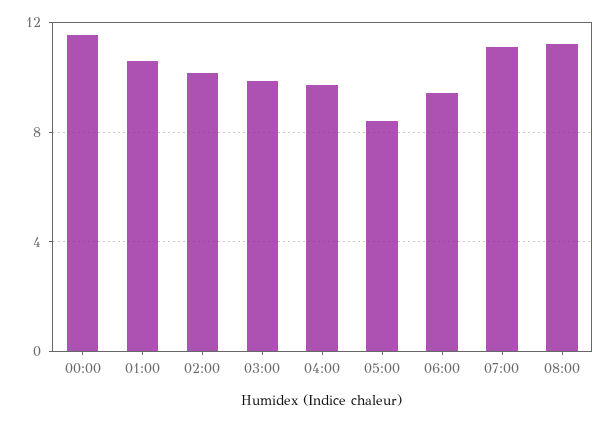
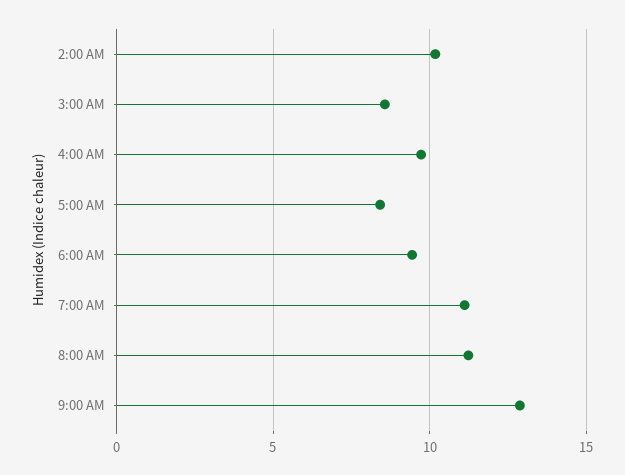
00:00: 11.5 -> none
01:00: 10.5 -> none
03:00: 10 -> 8.5
9:00 AM: none -> 13

